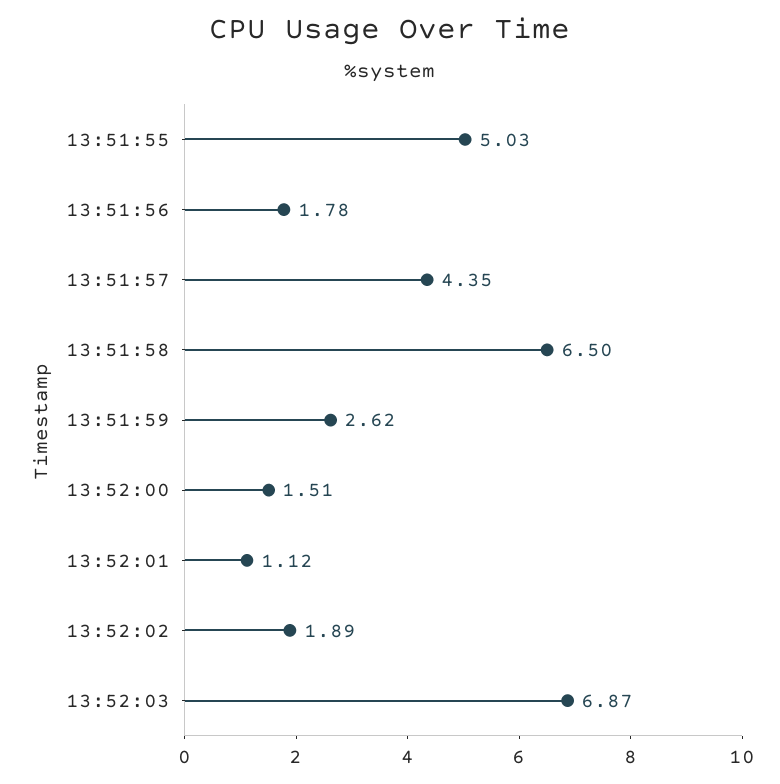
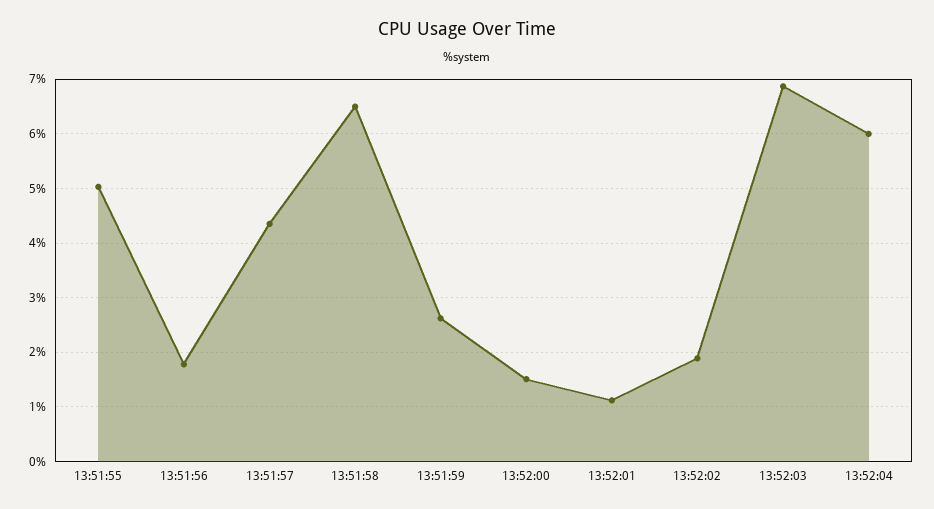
13:52:04: none -> 6

